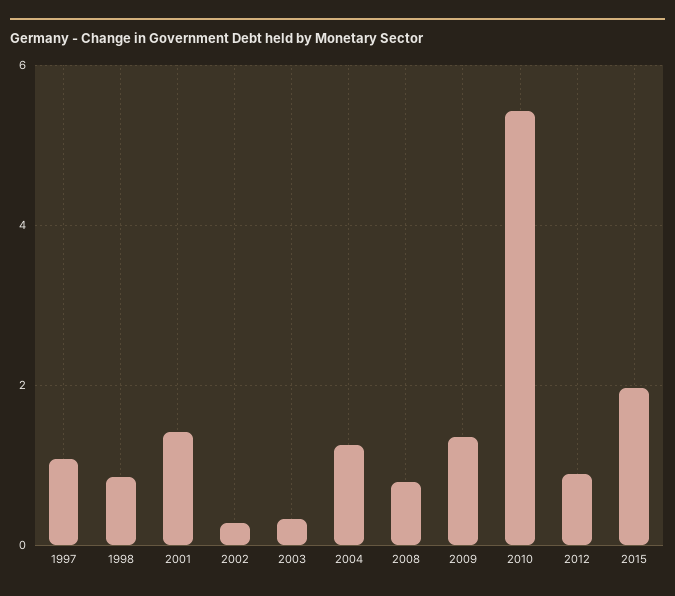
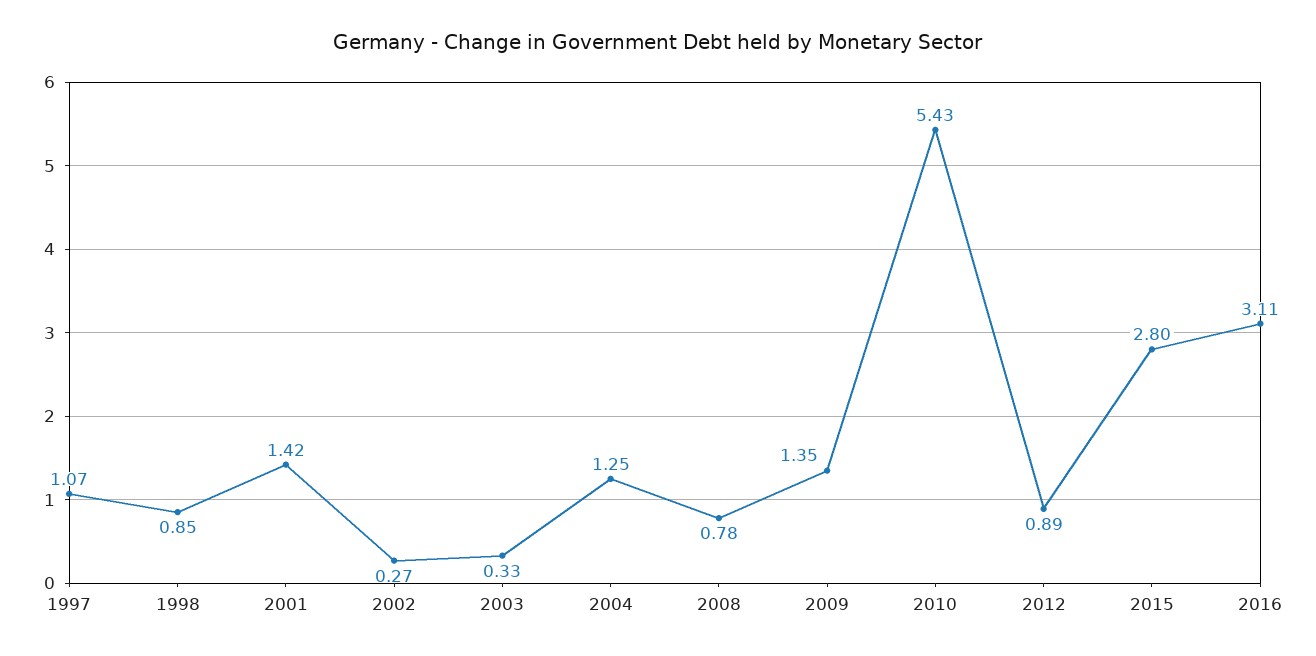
2015: 2 -> 2.8
2016: none -> 3.11

